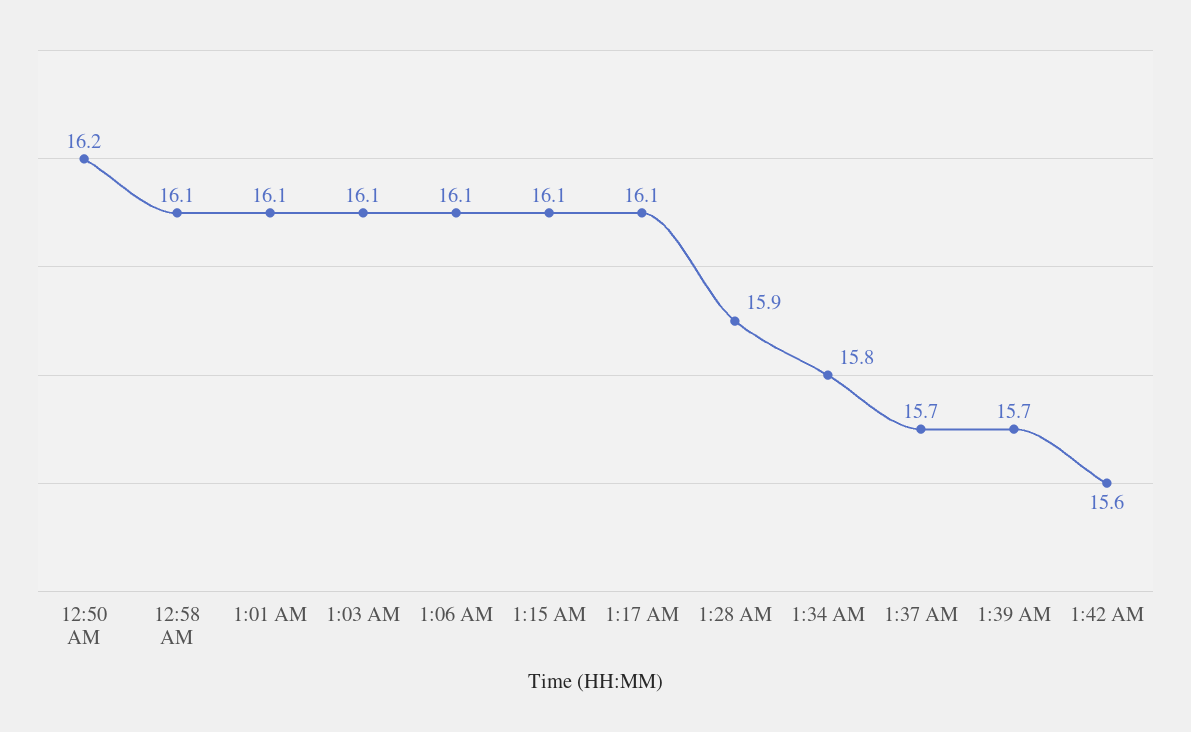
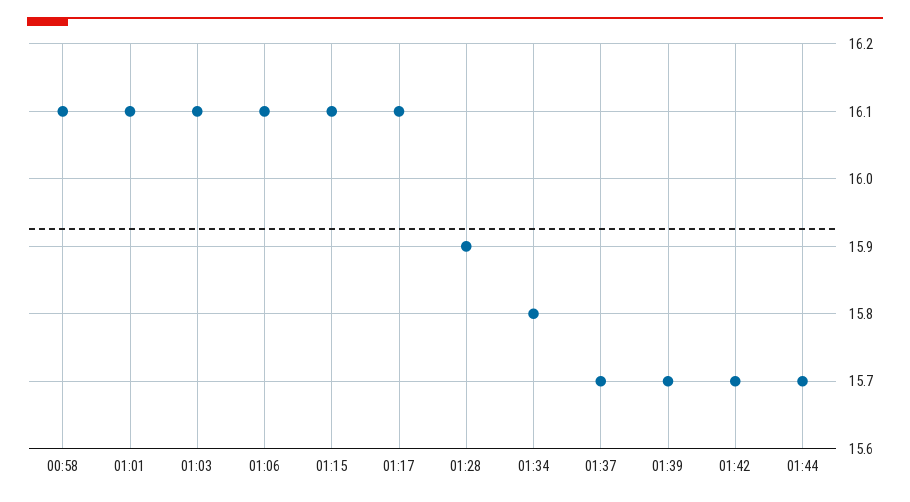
12:50 AM: 16.2 -> none
1:42 AM: 15.6 -> 15.7
01:44: none -> 15.7

